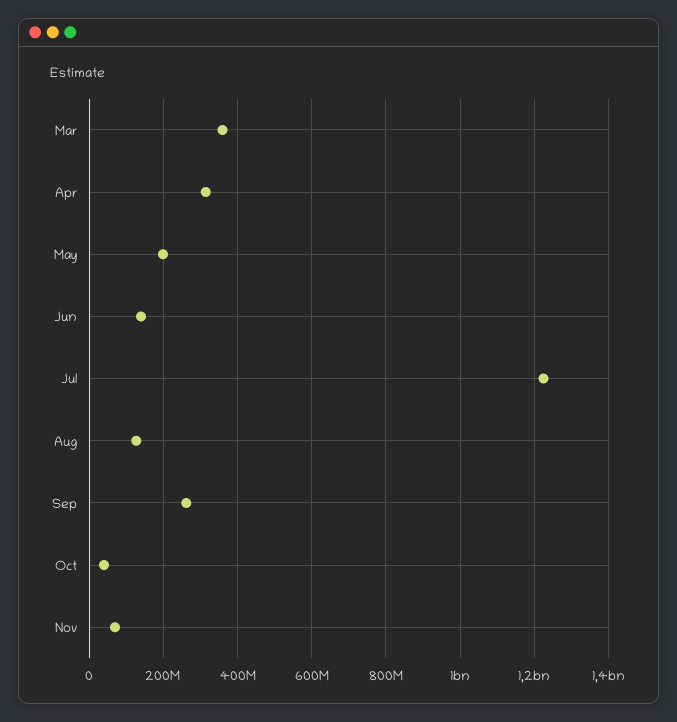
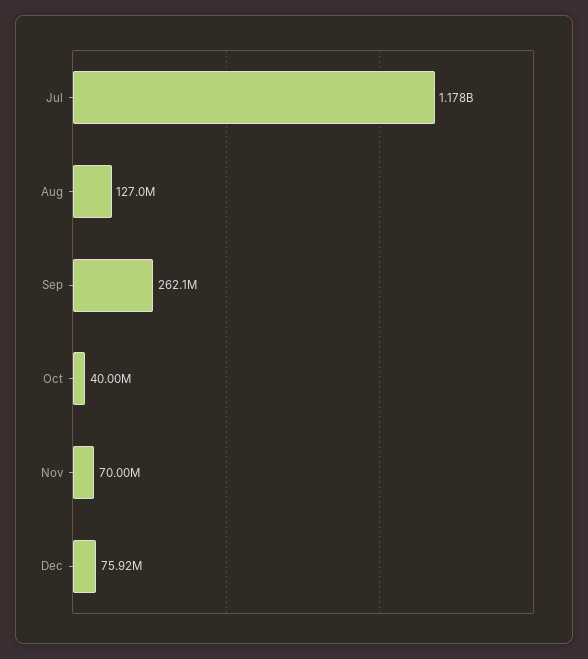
Mar: 360000000 -> none
Apr: 320000000 -> none
May: 200000000 -> none
Jun: 140000000 -> none
Jul: 1220000000 -> 1178000000
Dec: none -> 75920000

